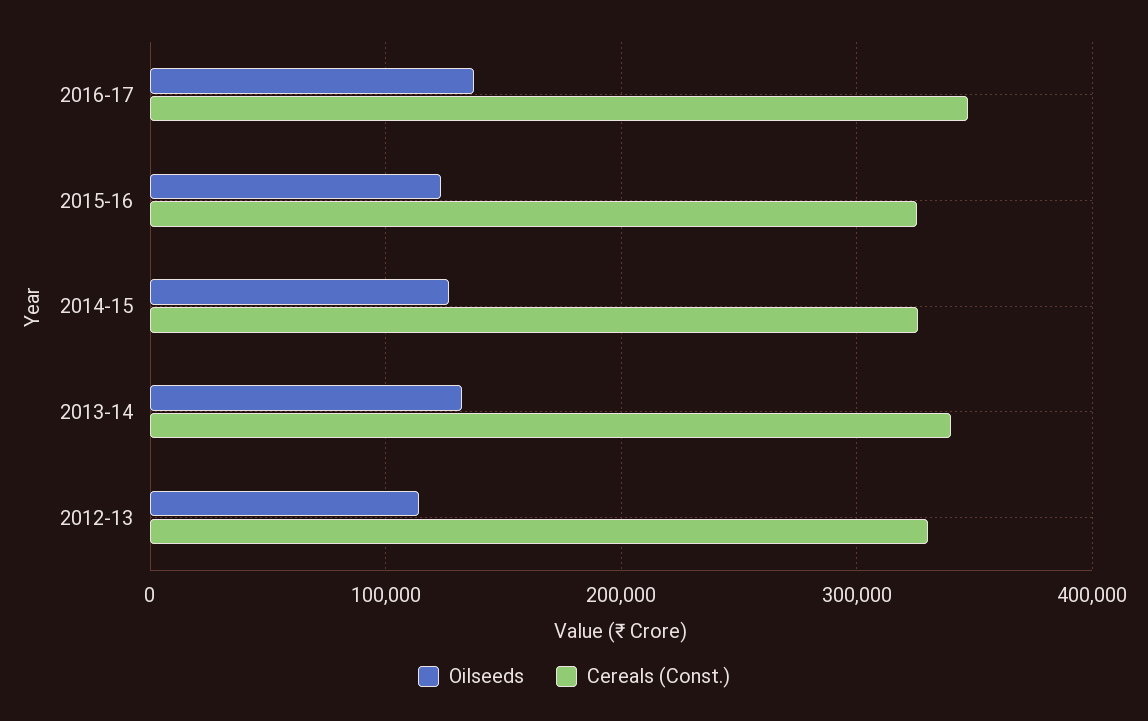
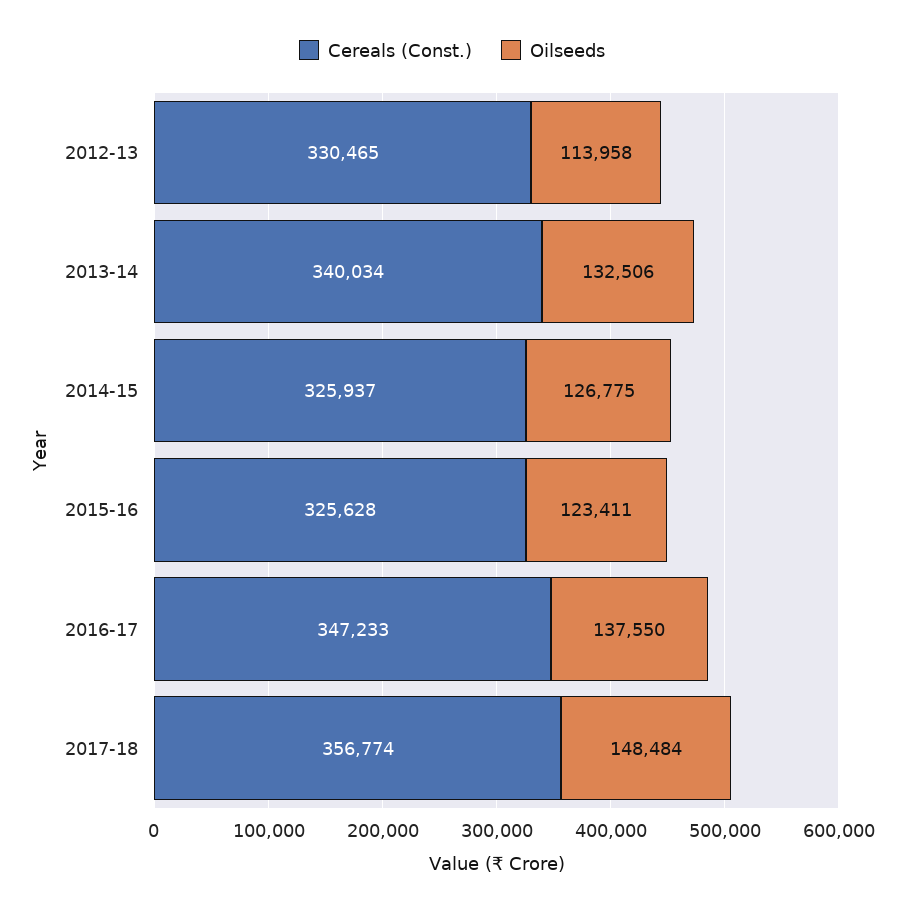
Cereals (Const.), 2017-18: none -> 356774
Oilseeds, 2017-18: none -> 148484

